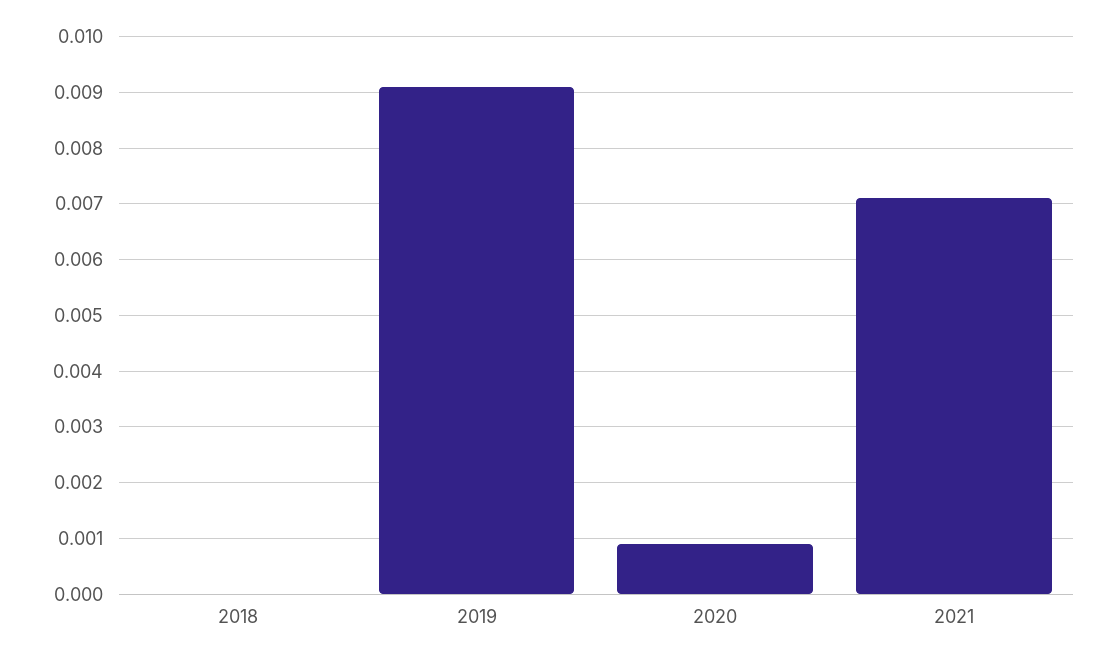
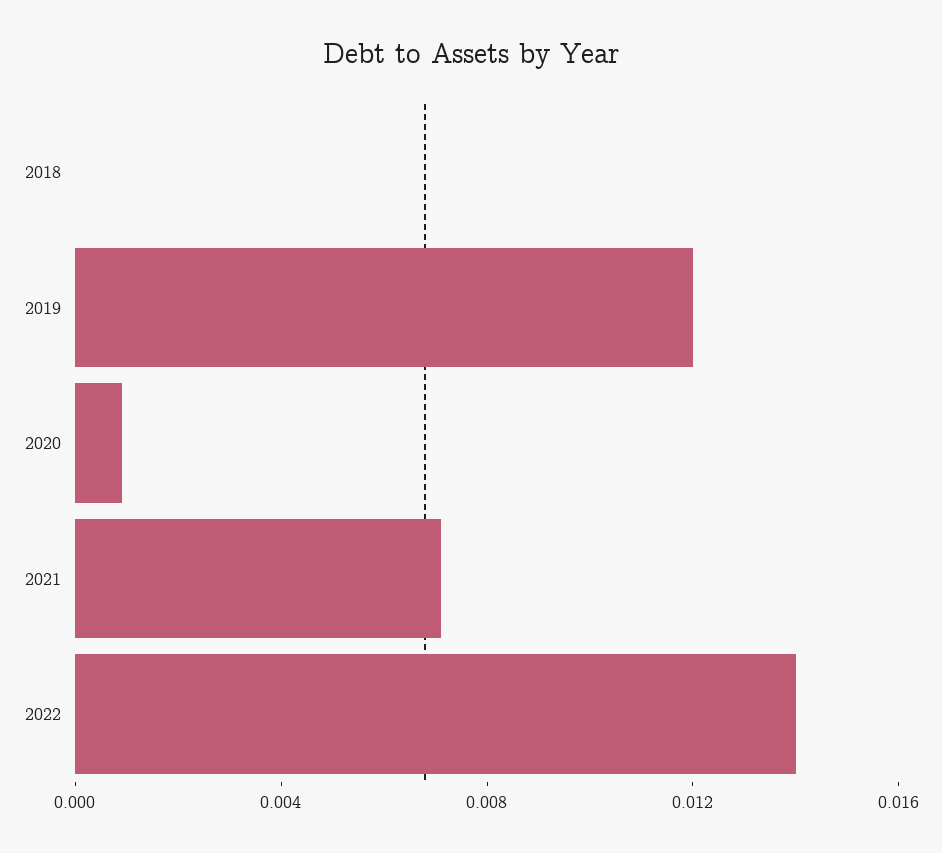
2019: 0.009 -> 0.012
2022: none -> 0.014

